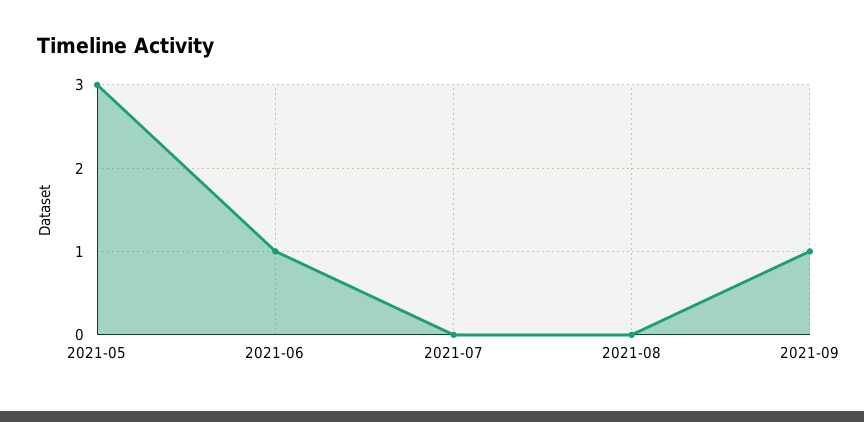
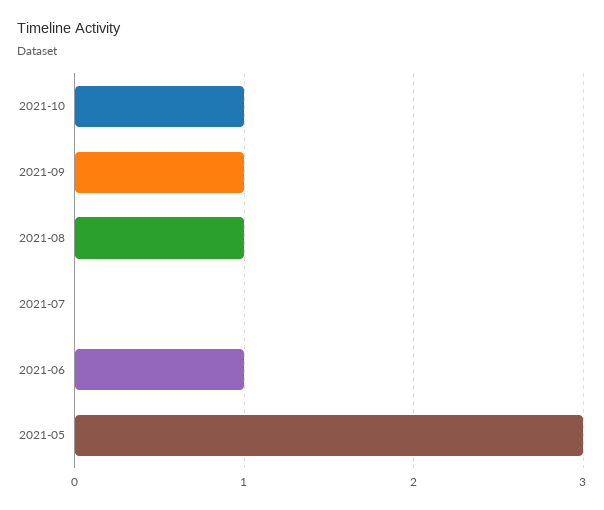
2021-08: 0 -> 1
2021-10: none -> 1

